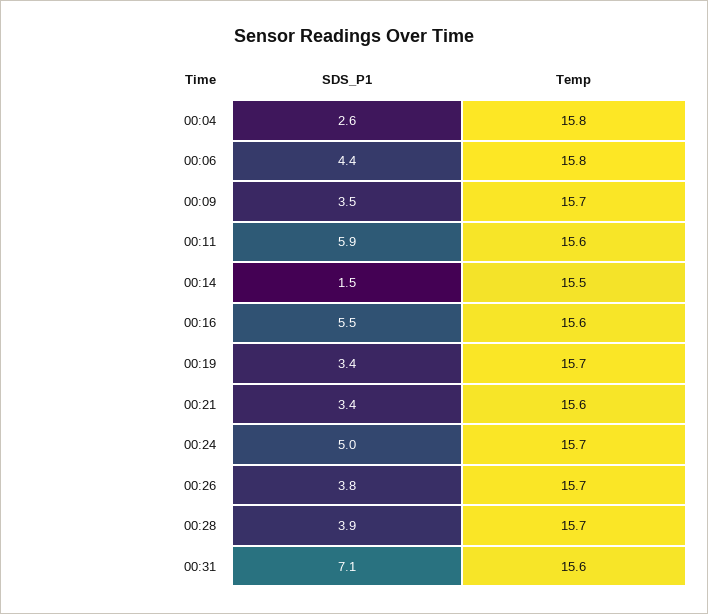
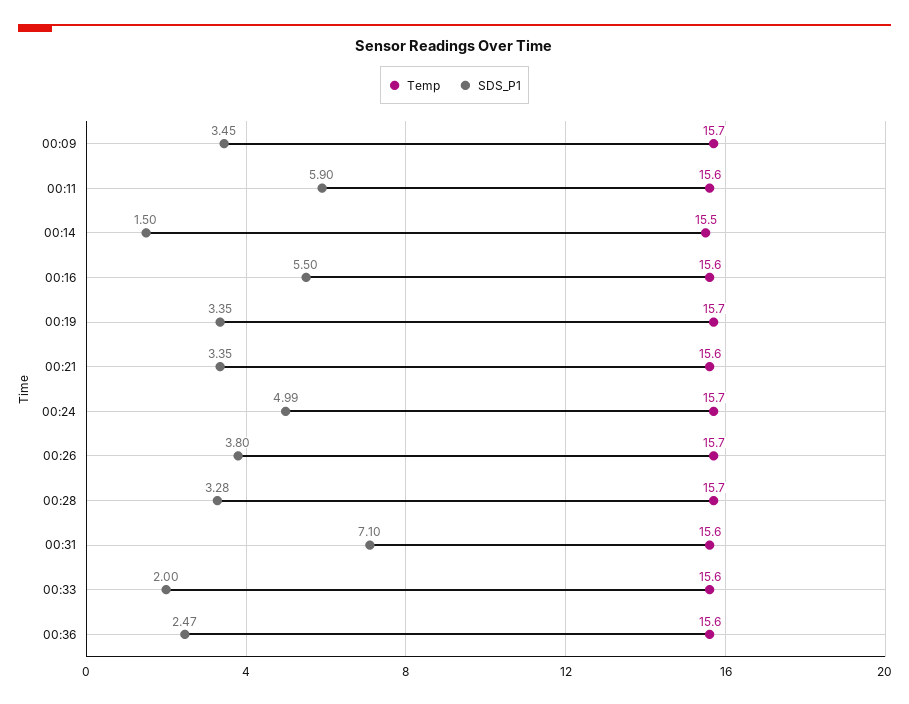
SDS_P1, 00:04: 2.6 -> none
Temp, 00:04: 15.8 -> none
SDS_P1, 00:06: 4.4 -> none
Temp, 00:06: 15.8 -> none
SDS_P1, 00:28: 3.9 -> 3.28
Temp, 00:33: none -> 15.6
SDS_P1, 00:33: none -> 2
Temp, 00:36: none -> 15.6
SDS_P1, 00:36: none -> 2.47

